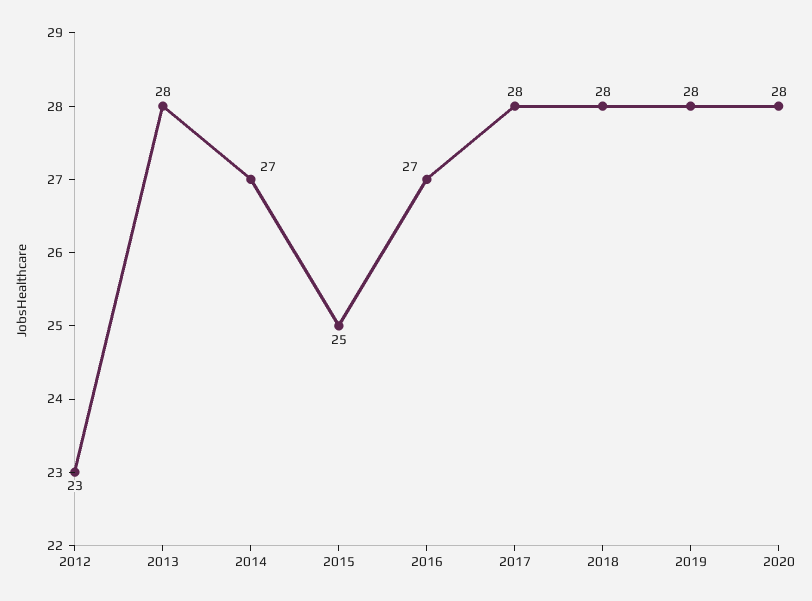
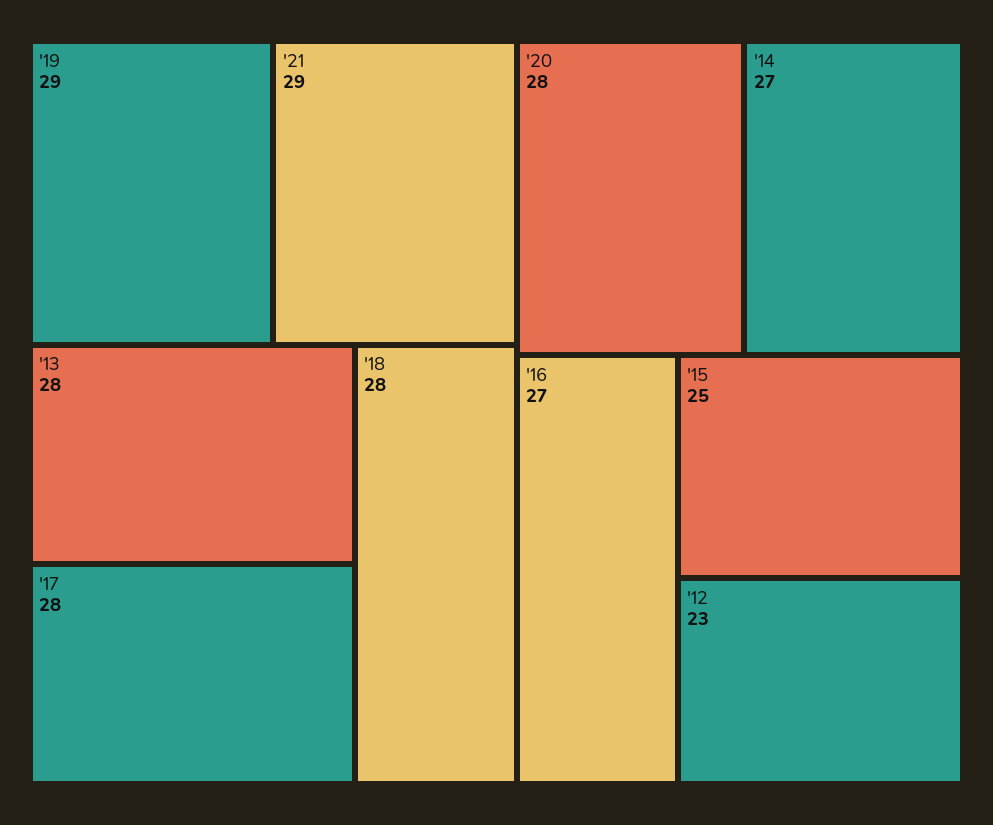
2019: 28 -> 29
'21: none -> 29

